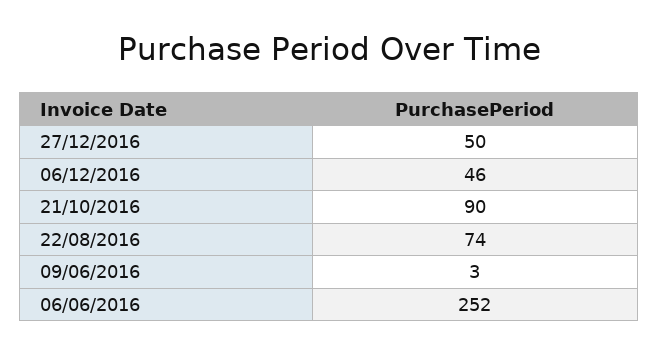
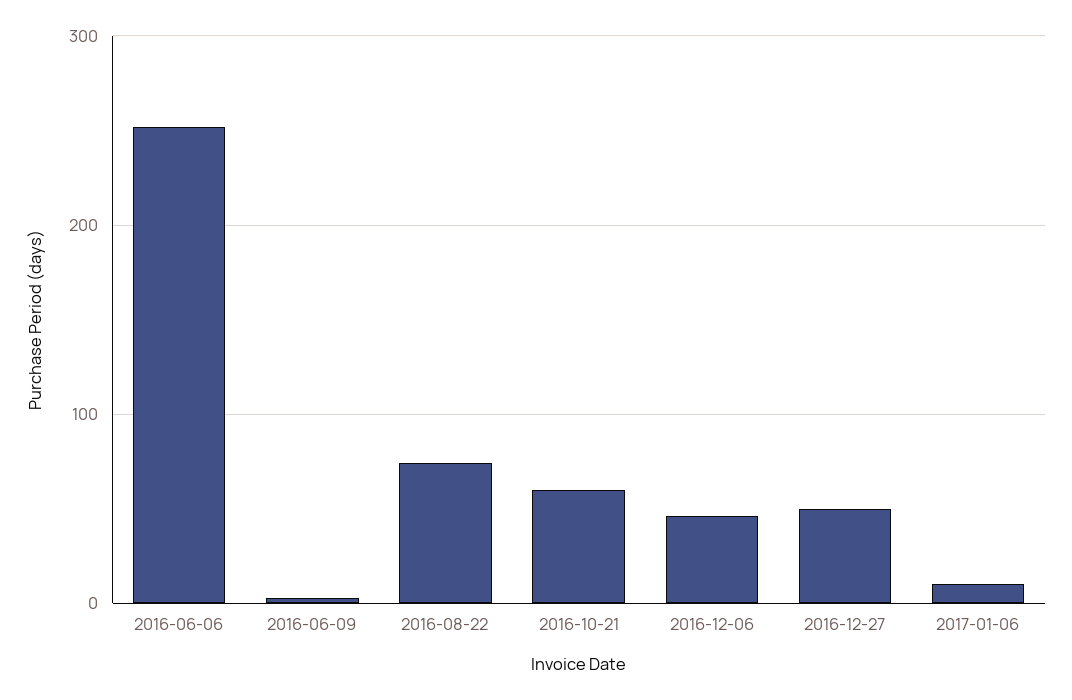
21/10/2016: 90 -> 60
2017-01-06: none -> 10

